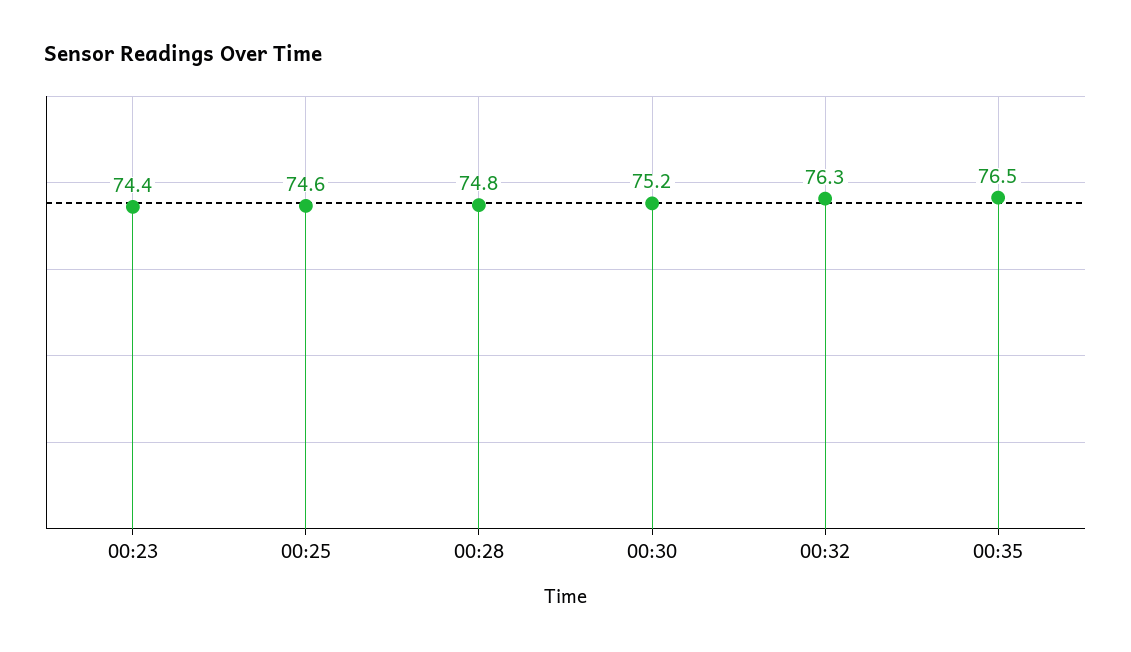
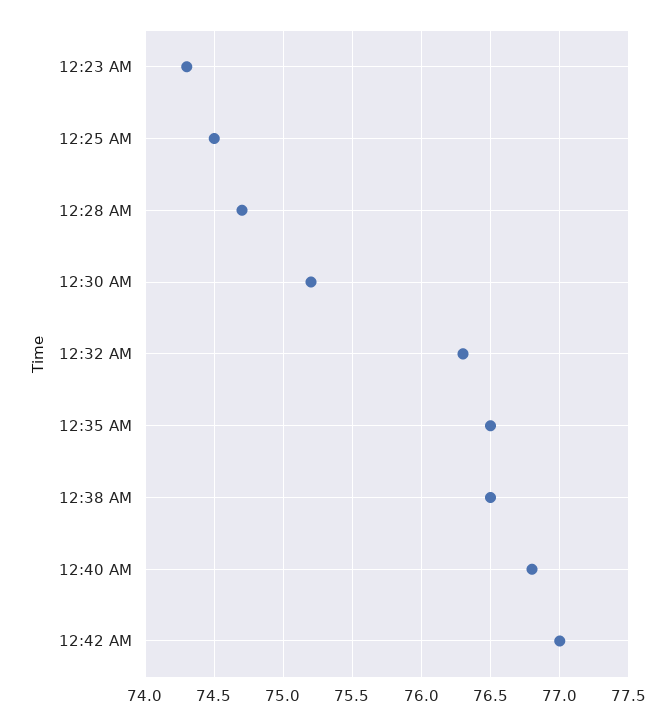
00:23: 74.4 -> 74.3
00:25: 74.6 -> 74.5
00:28: 74.8 -> 74.7
12:38 AM: none -> 76.5
12:40 AM: none -> 76.8
12:42 AM: none -> 77

